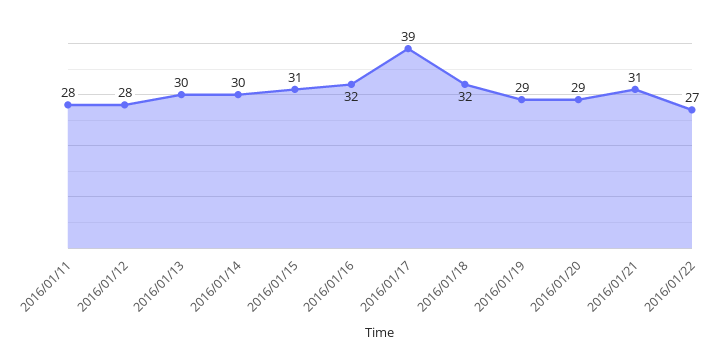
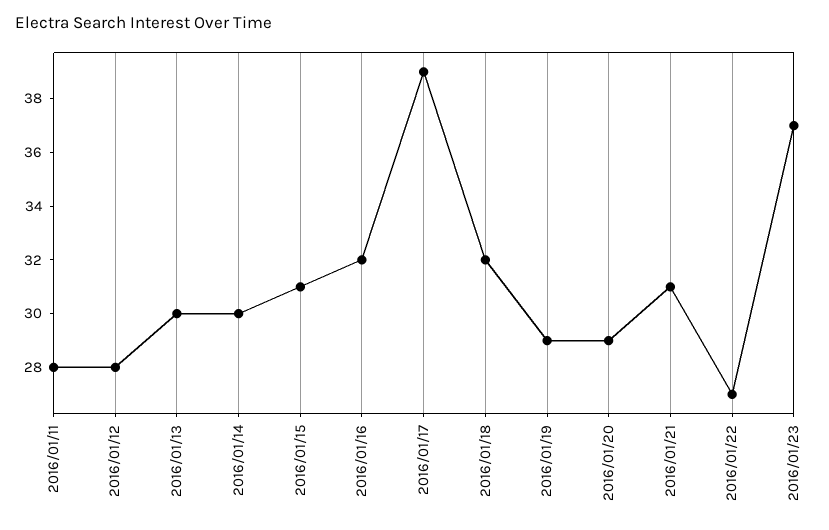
2016/01/23: none -> 37

